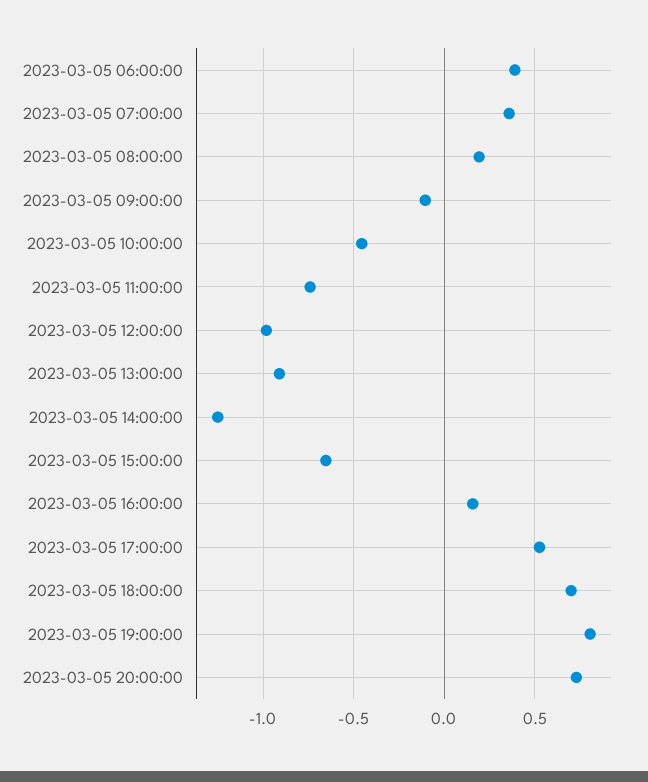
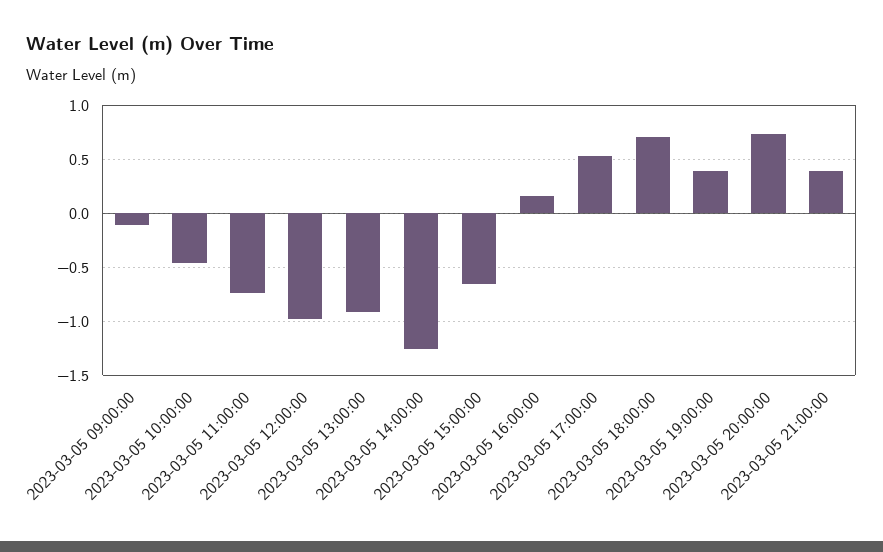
2023-03-05 06:00:00: 0.4 -> none
2023-03-05 07:00:00: 0.35 -> none
2023-03-05 08:00:00: 0.2 -> none
2023-03-05 19:00:00: 0.8 -> 0.4
2023-03-05 21:00:00: none -> 0.4

